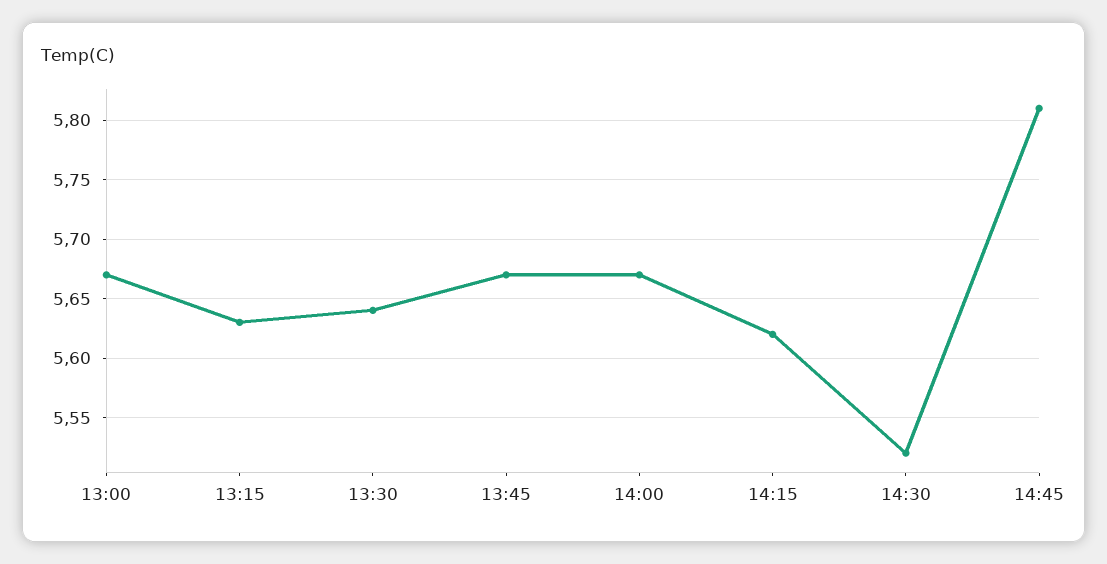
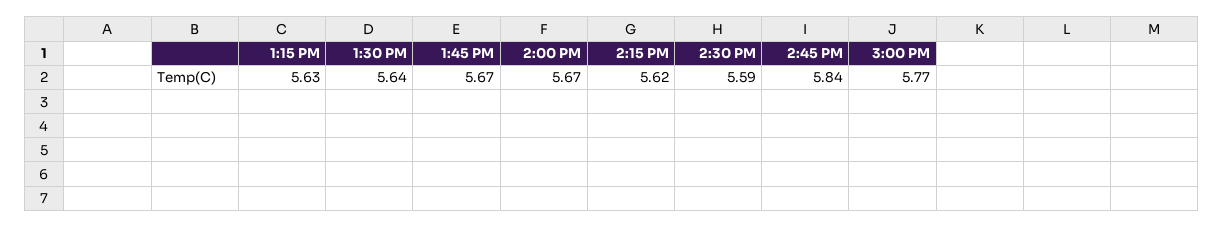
13:00: 5.67 -> none
14:30: 5.52 -> 5.59
14:45: 5.81 -> 5.84
3:00 PM: none -> 5.77

